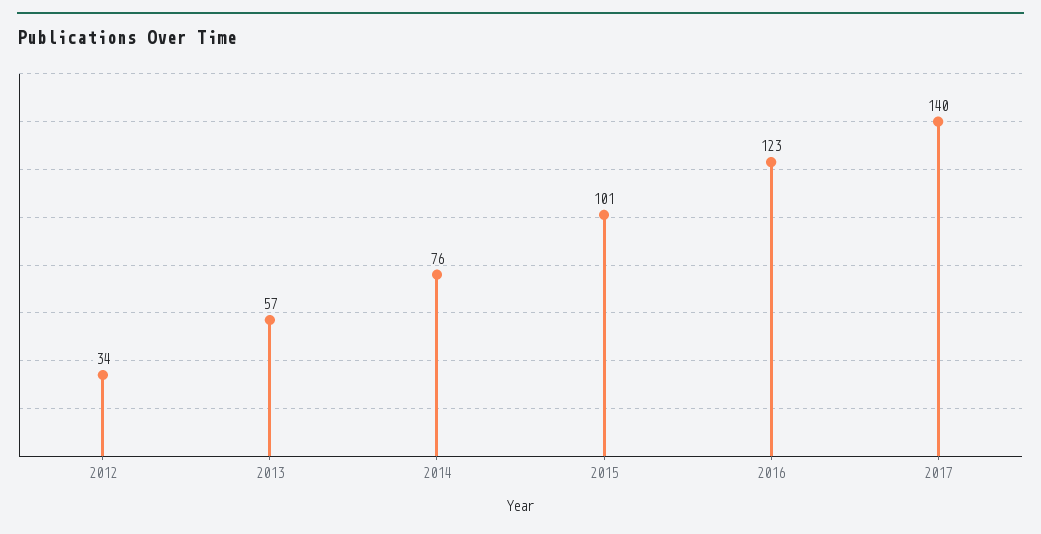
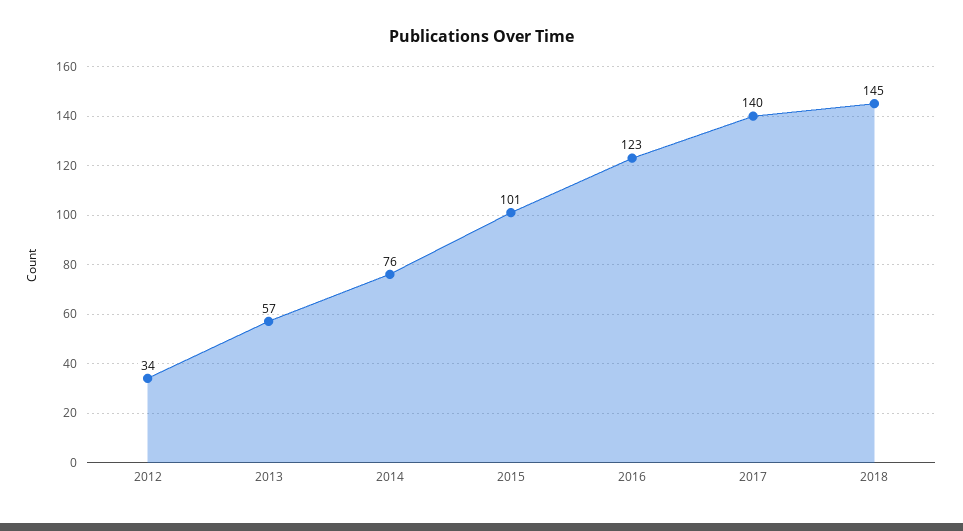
2018: none -> 145

